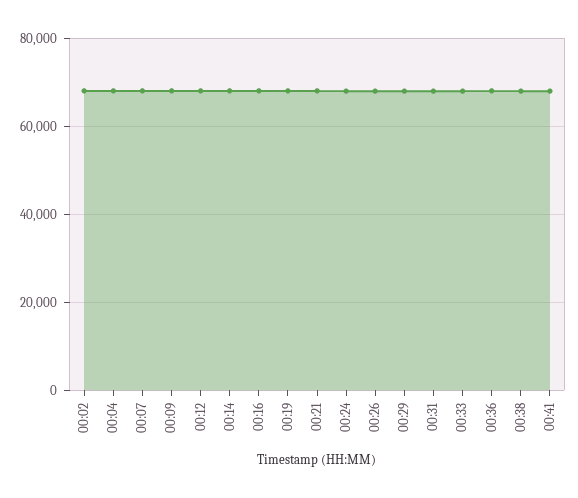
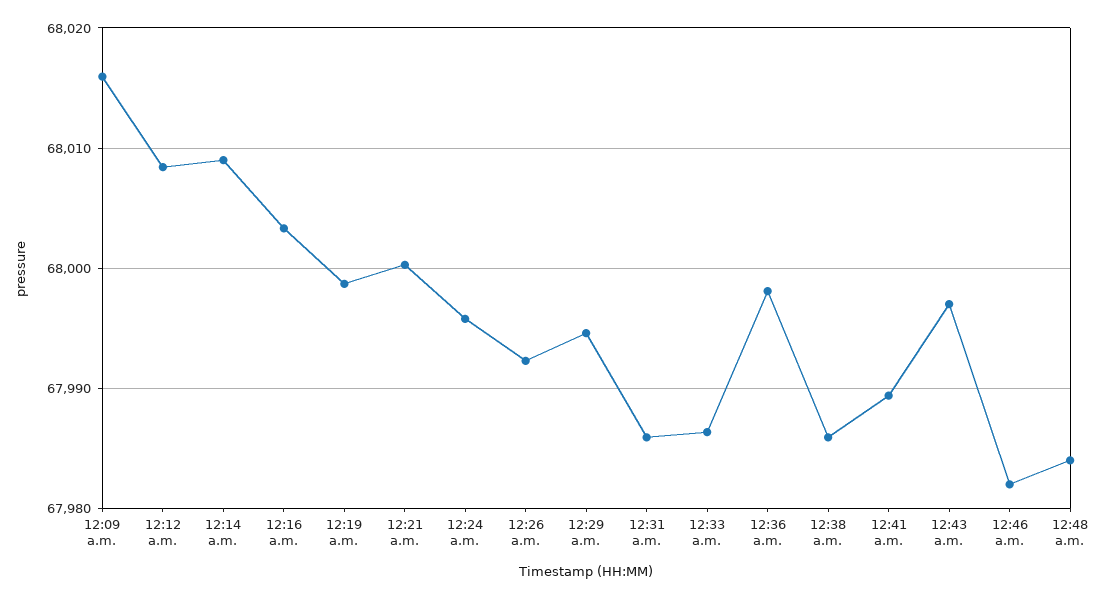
00:02: 68000 -> none
00:04: 68000 -> none
00:07: 68000 -> none
12:43 a.m.: none -> 67997
12:46 a.m.: none -> 67982
12:48 a.m.: none -> 67984

